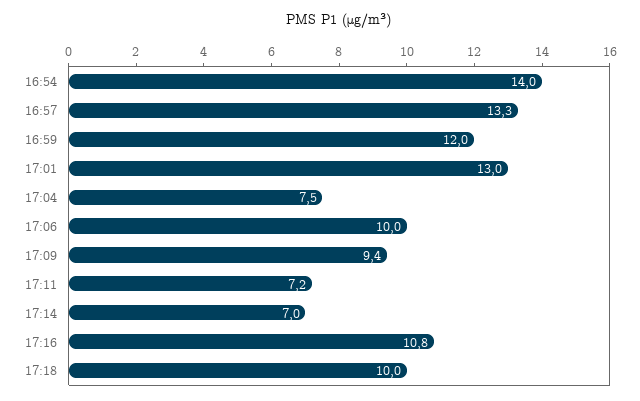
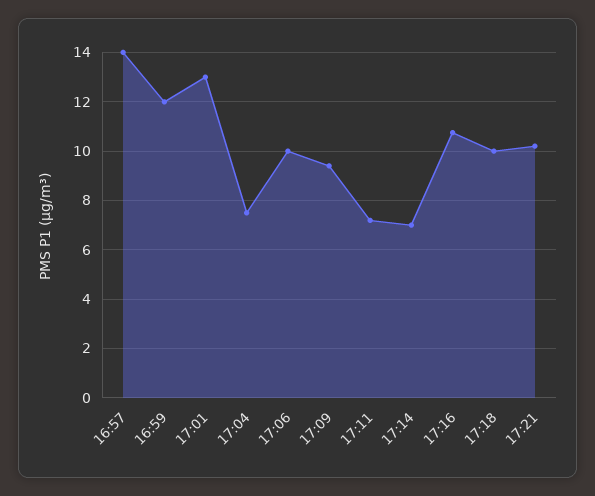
16:54: 14 -> none
16:57: 13.3 -> 14
17:21: none -> 10.25

